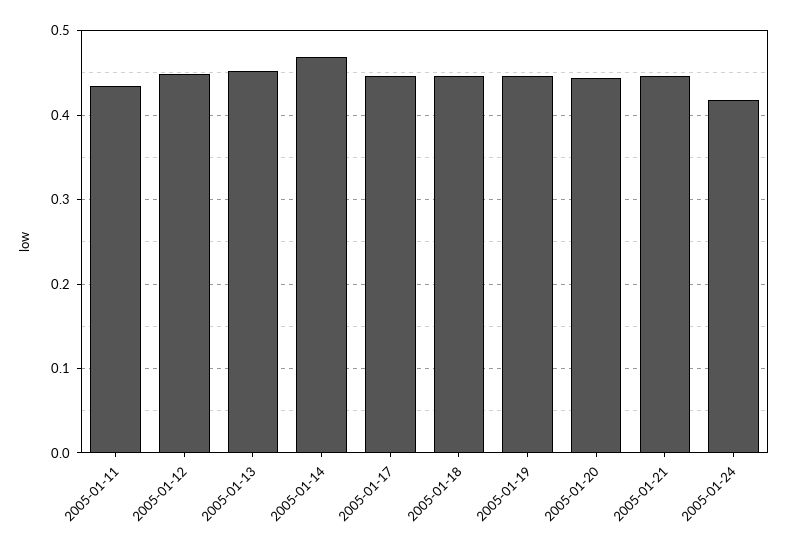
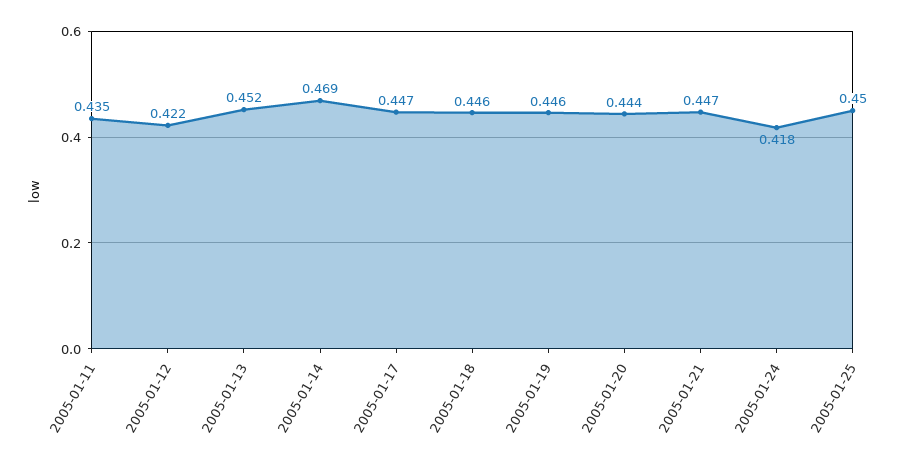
2005-01-12: 0.45 -> 0.422
2005-01-25: none -> 0.45

